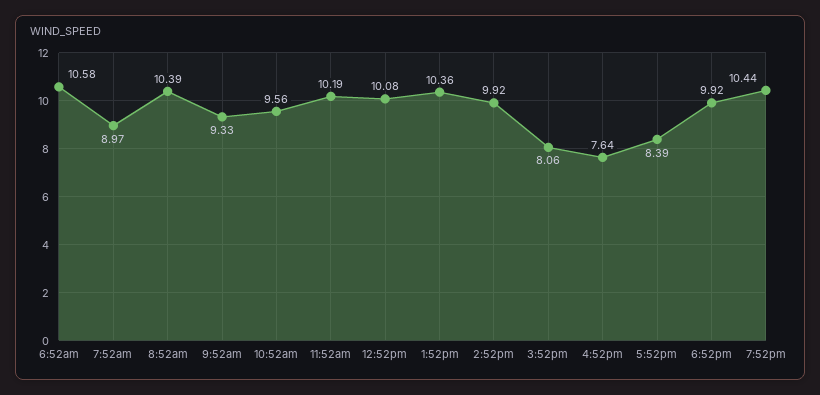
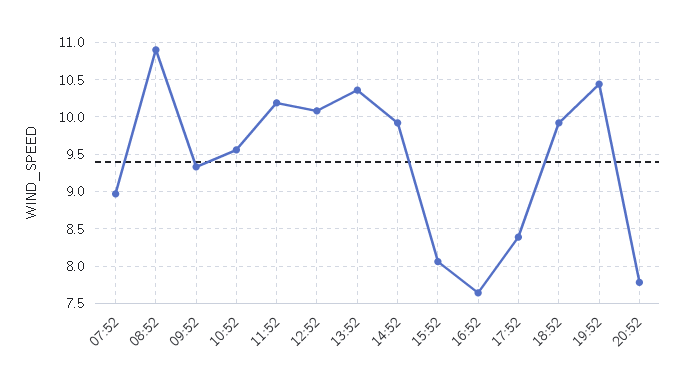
6:52am: 10.58 -> none
8:52am: 10.39 -> 10.9
20:52: none -> 7.8

